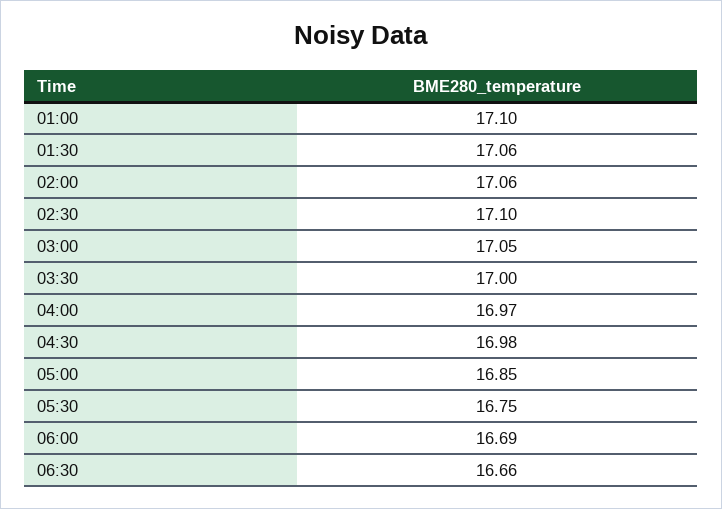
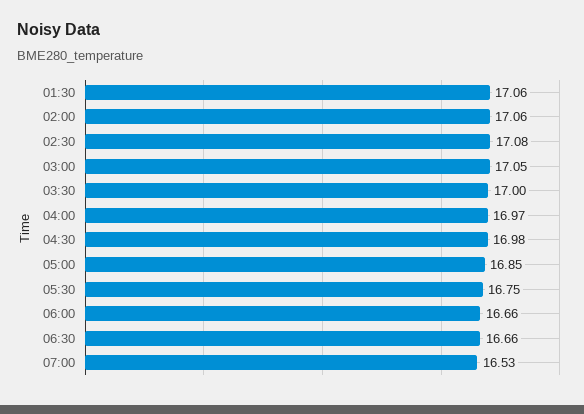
01:00: 17.1 -> none
02:30: 17.1 -> 17.08
06:00: 16.69 -> 16.66
07:00: none -> 16.53

